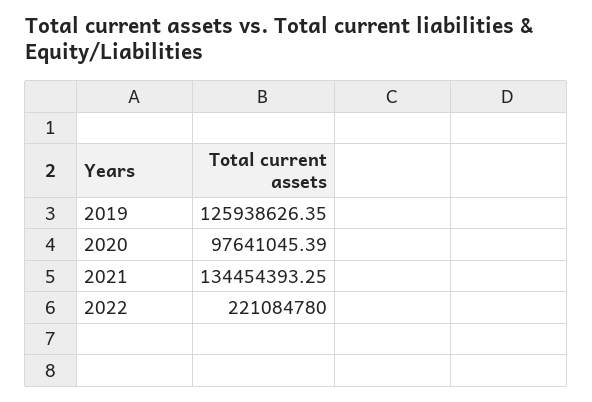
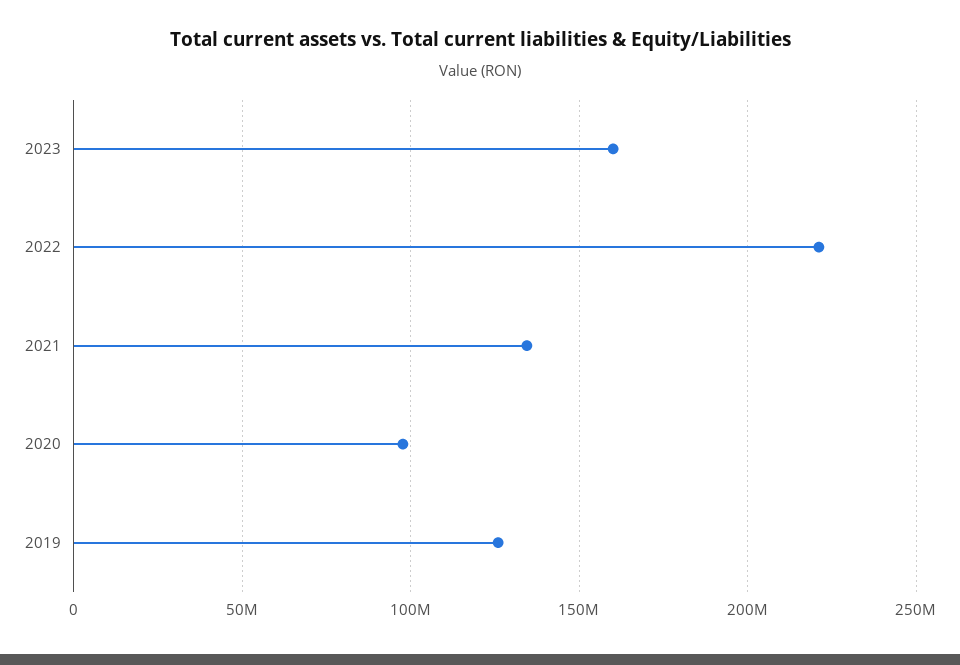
2023: none -> 160000000

